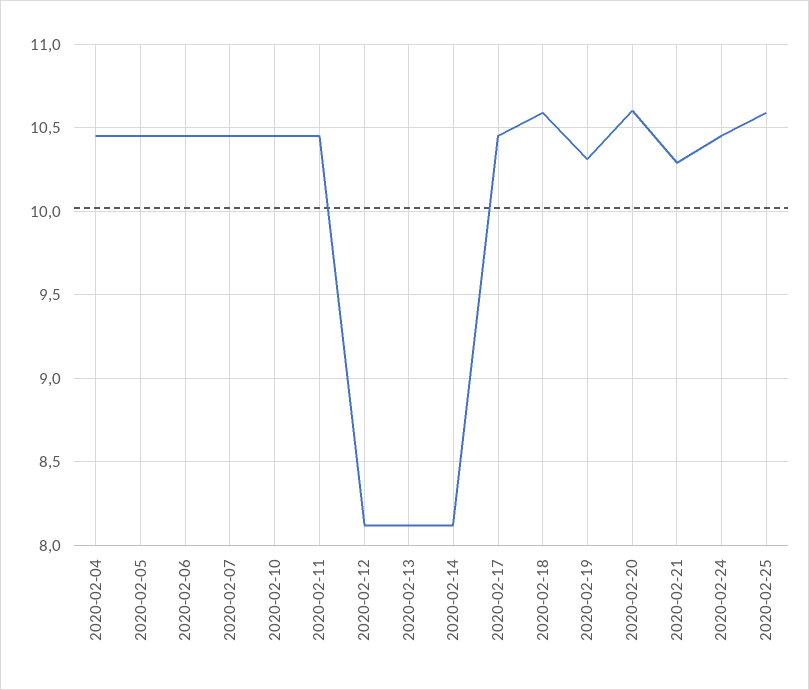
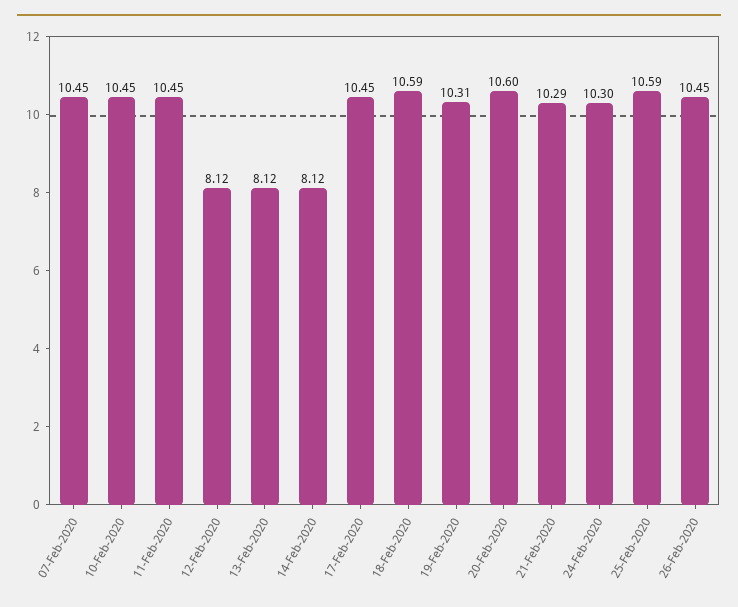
2020-02-04: 10.45 -> none
2020-02-05: 10.45 -> none
2020-02-06: 10.45 -> none
2020-02-24: 10.45 -> 10.3
26-Feb-2020: none -> 10.45

